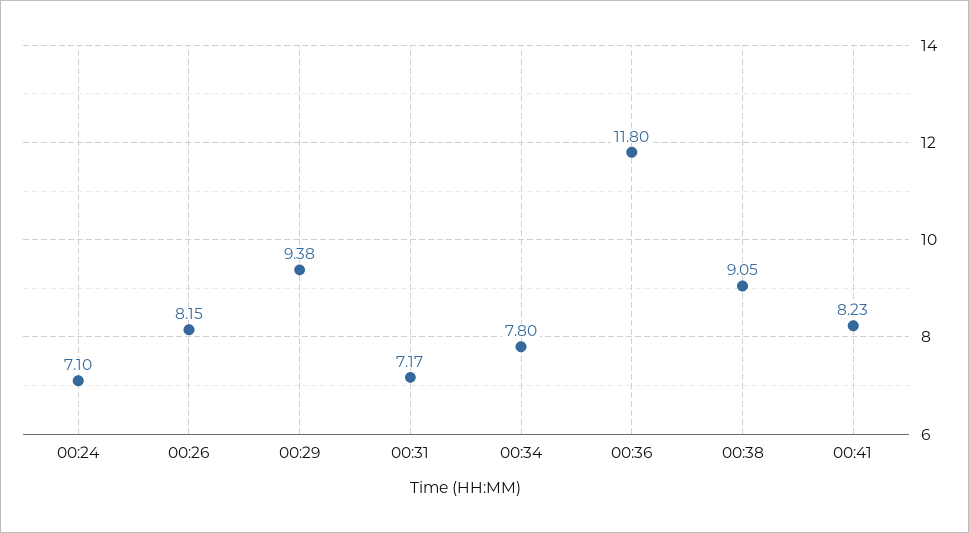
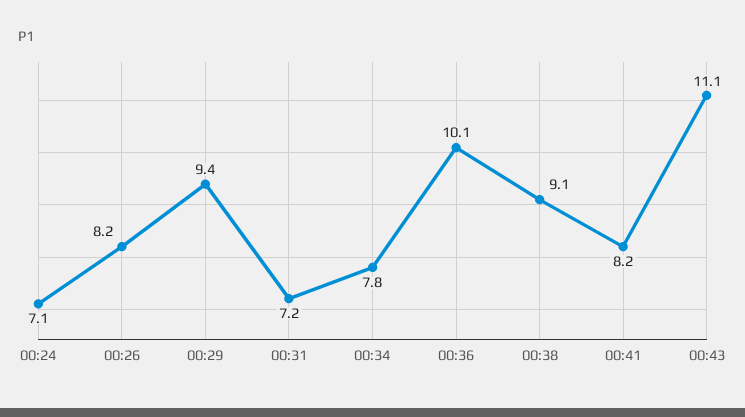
00:36: 11.8 -> 10.1
00:43: none -> 11.1

